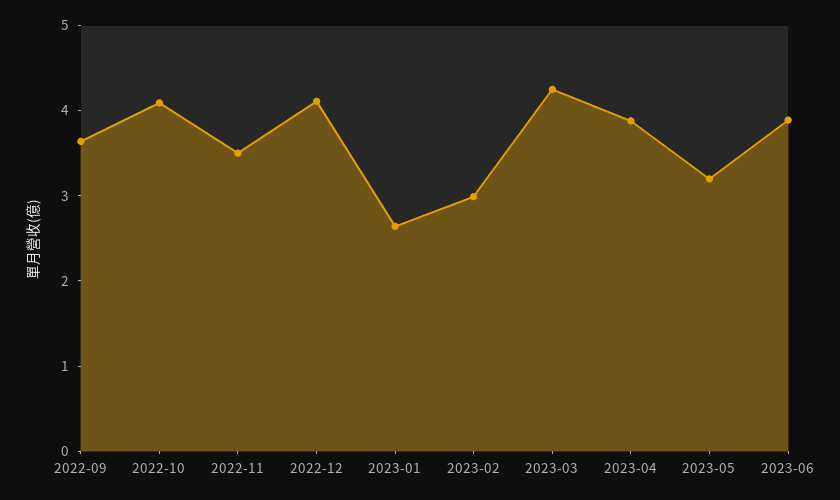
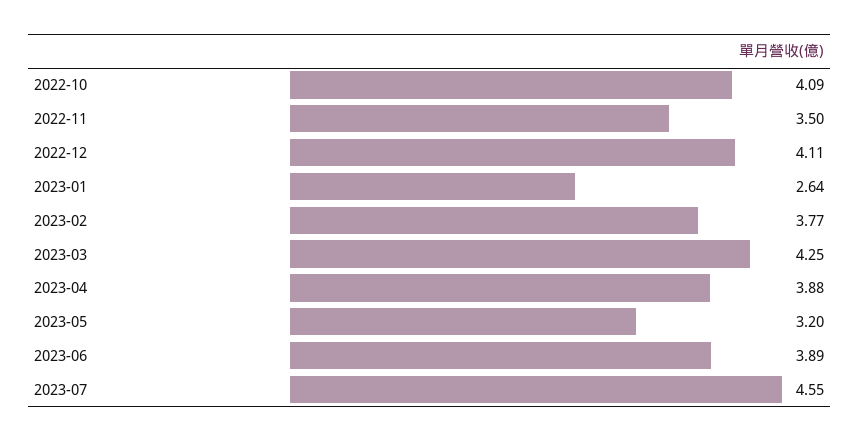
2022-09: 3.6 -> none
2023-02: 3 -> 3.77
2023-07: none -> 4.55

